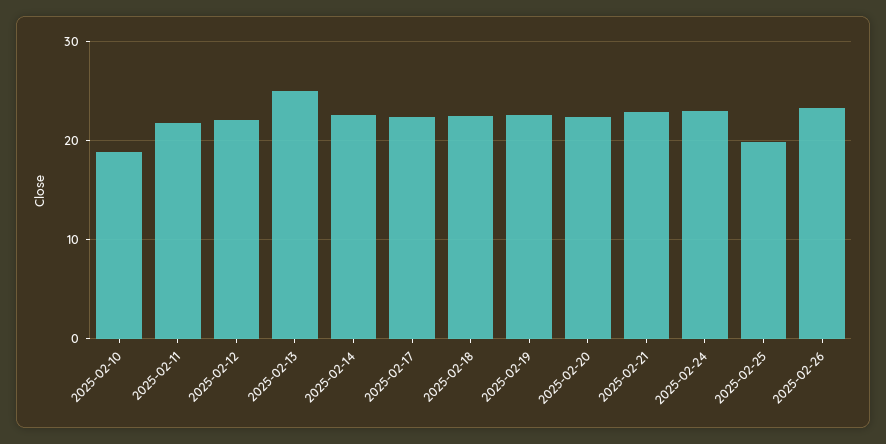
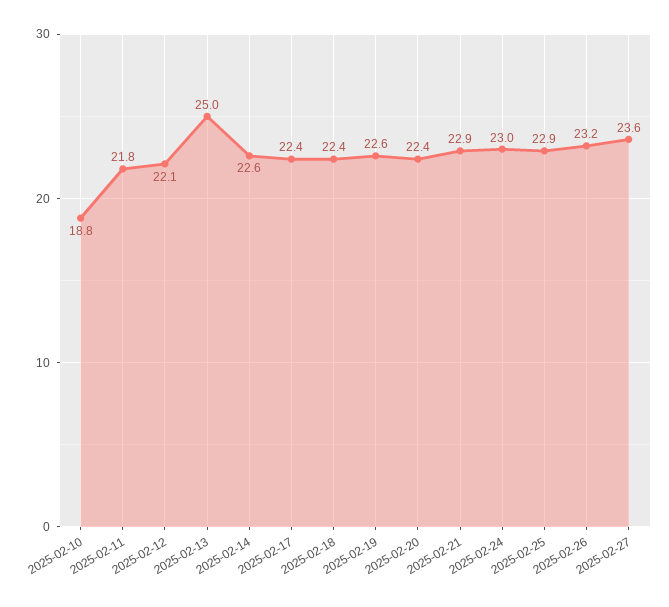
2025-02-25: 20 -> 22.9
2025-02-27: none -> 23.6

